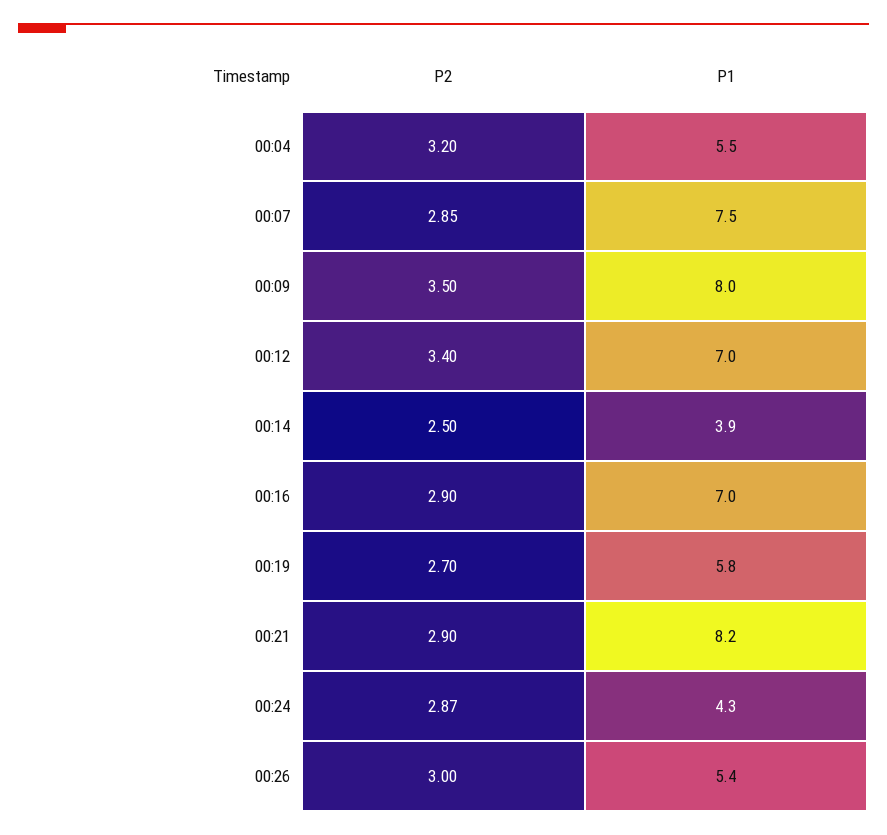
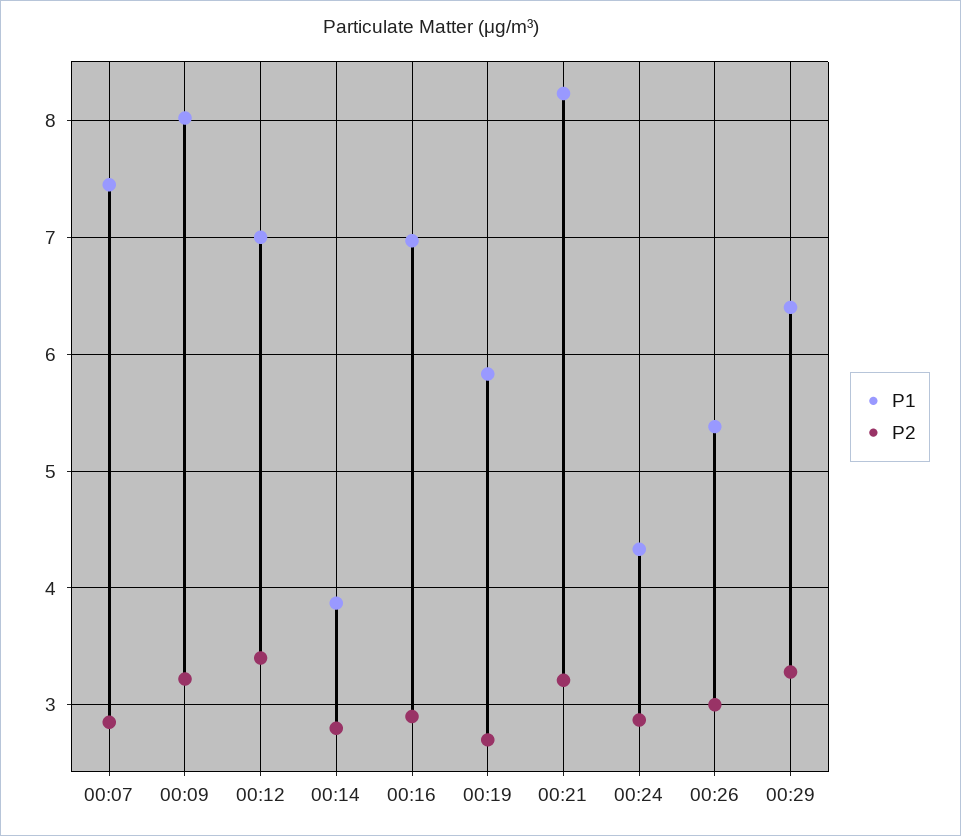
P2, 00:04: 3.2 -> none
P1, 00:04: 5.5 -> none
P2, 00:09: 3.5 -> 3.2
P2, 00:14: 2.5 -> 2.8
P2, 00:21: 2.9 -> 3.2
P1, 00:29: none -> 6.4
P2, 00:29: none -> 3.3

